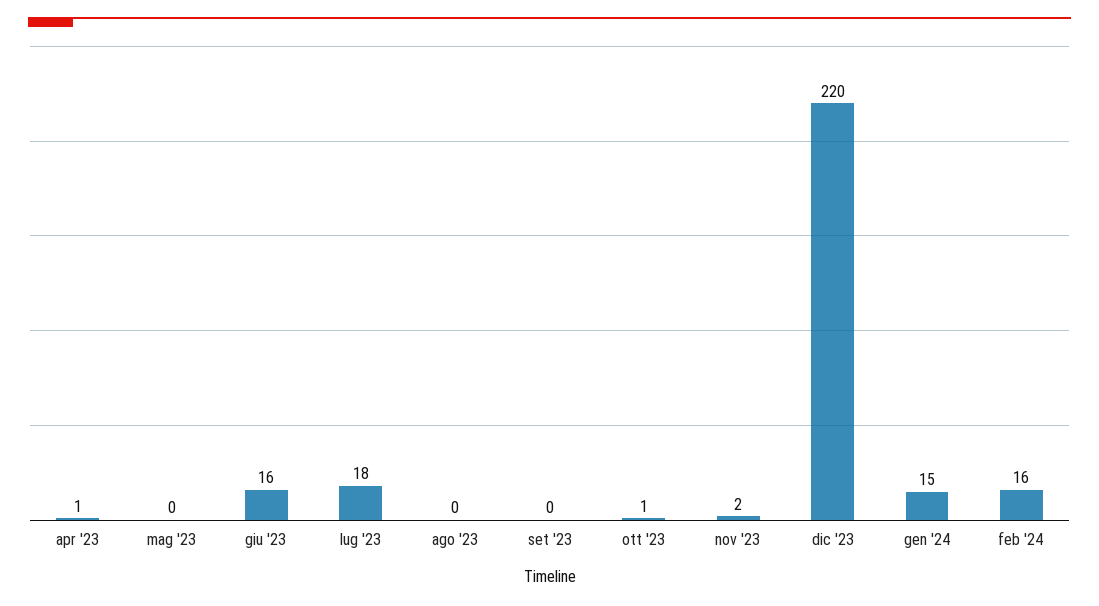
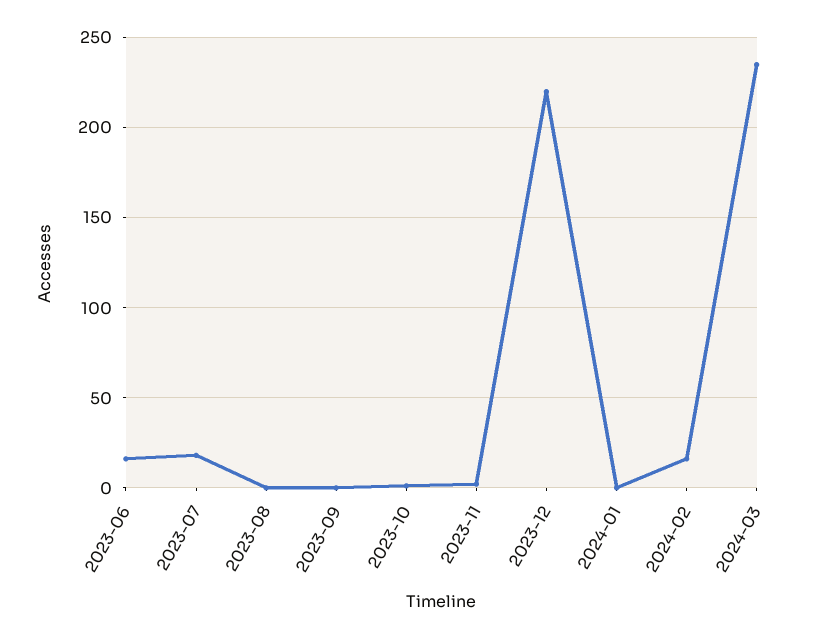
apr '23: 1 -> none
mag '23: 0 -> none
gen '24: 15 -> 0
2024-03: none -> 235

